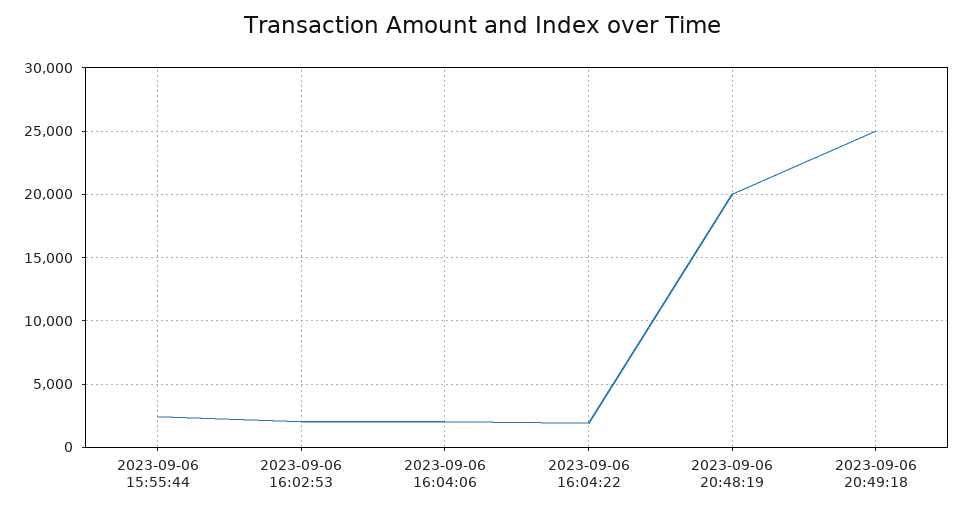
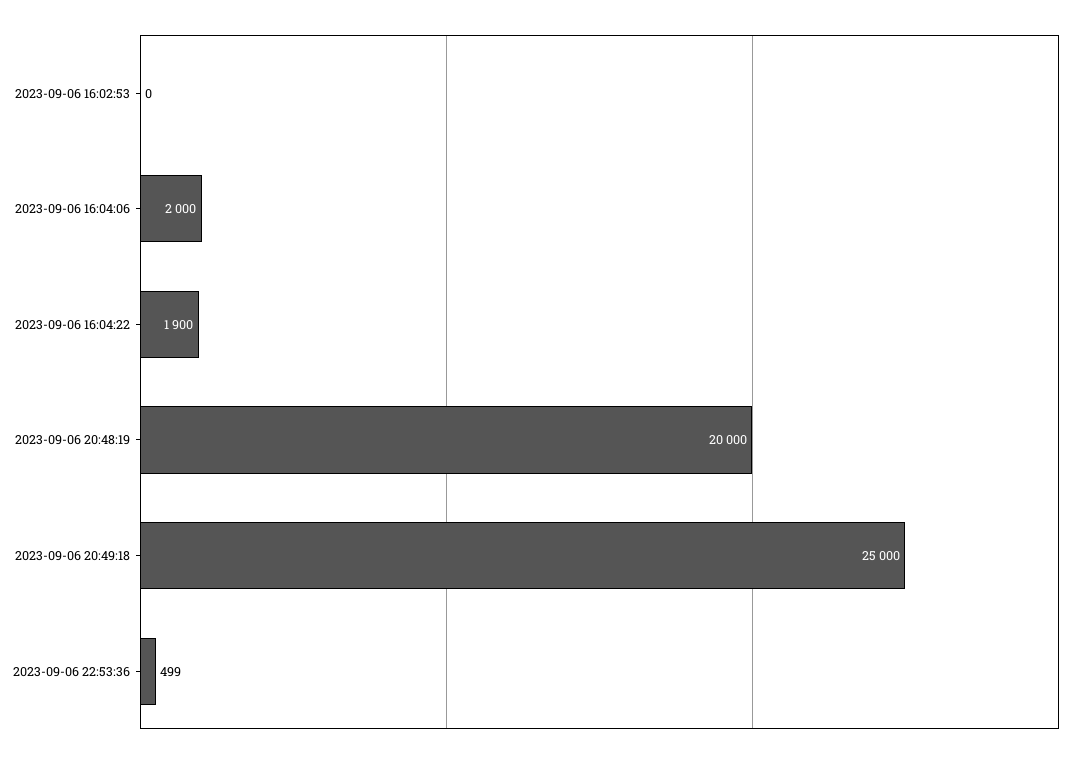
2023-09-06 15:55:44: 2500 -> none
2023-09-06 16:02:53: 2000 -> 0
2023-09-06 22:53:36: none -> 499

